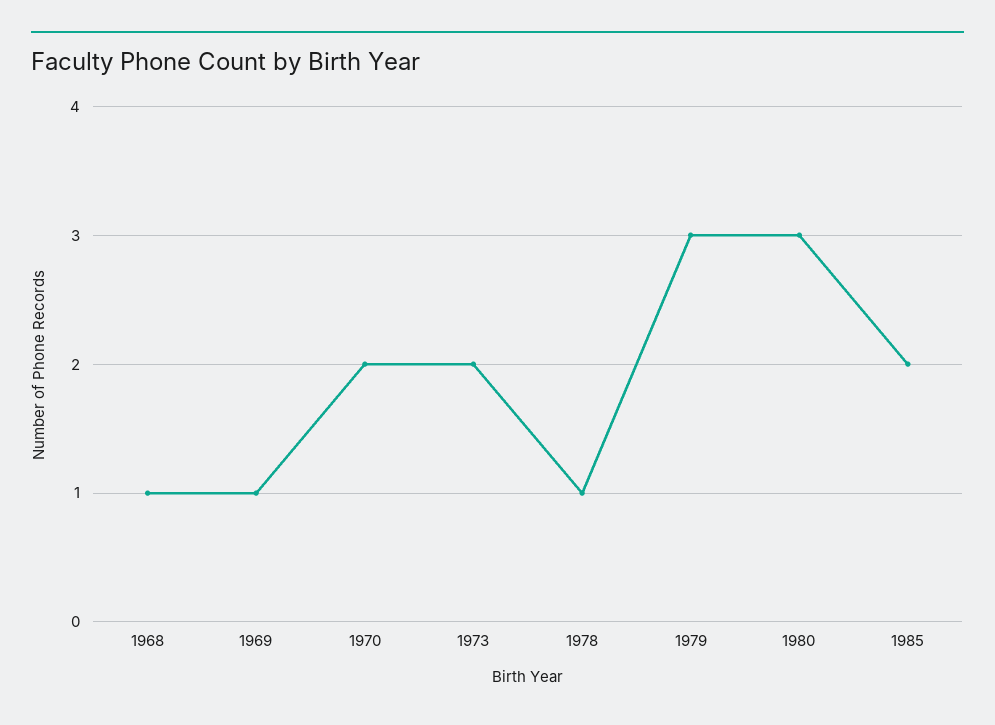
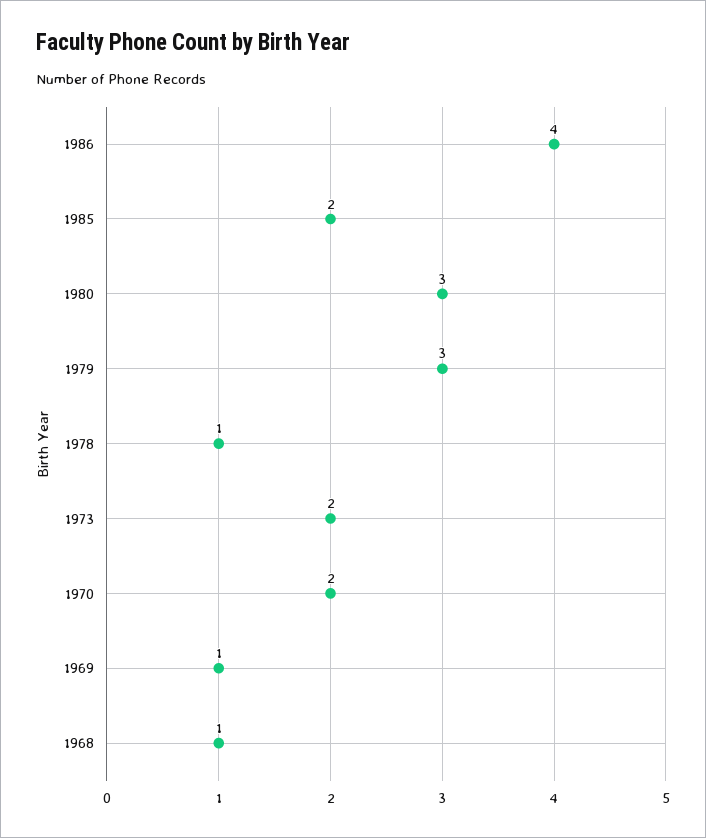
1986: none -> 4

